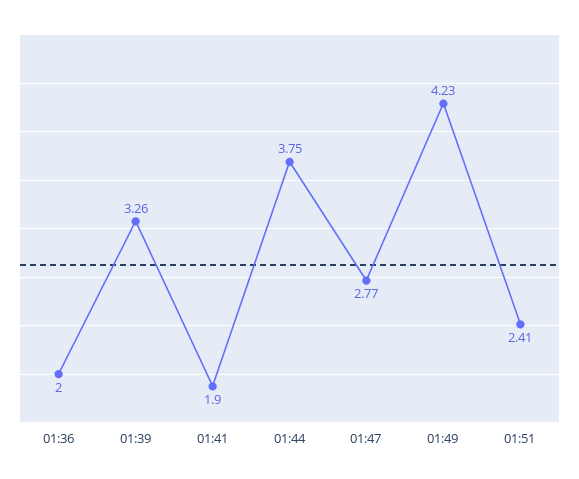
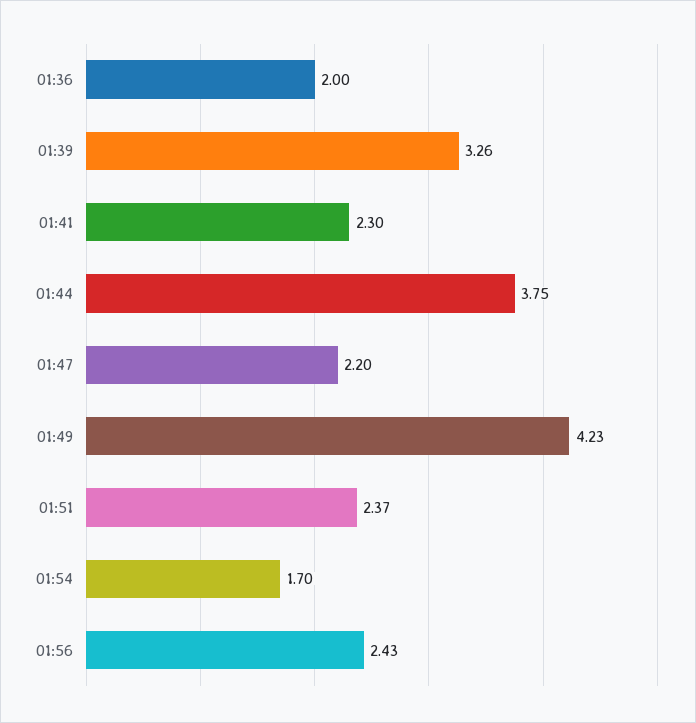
01:41: 1.9 -> 2.3
01:47: 2.77 -> 2.2
01:51: 2.41 -> 2.37
01:54: none -> 1.7
01:56: none -> 2.43

